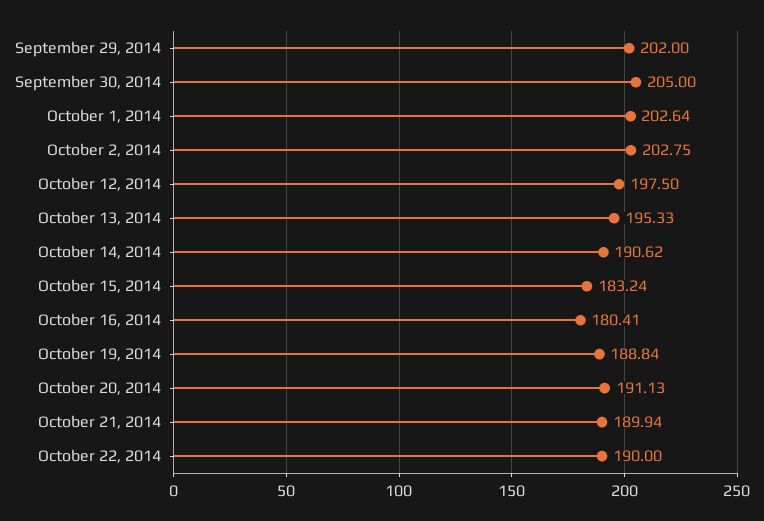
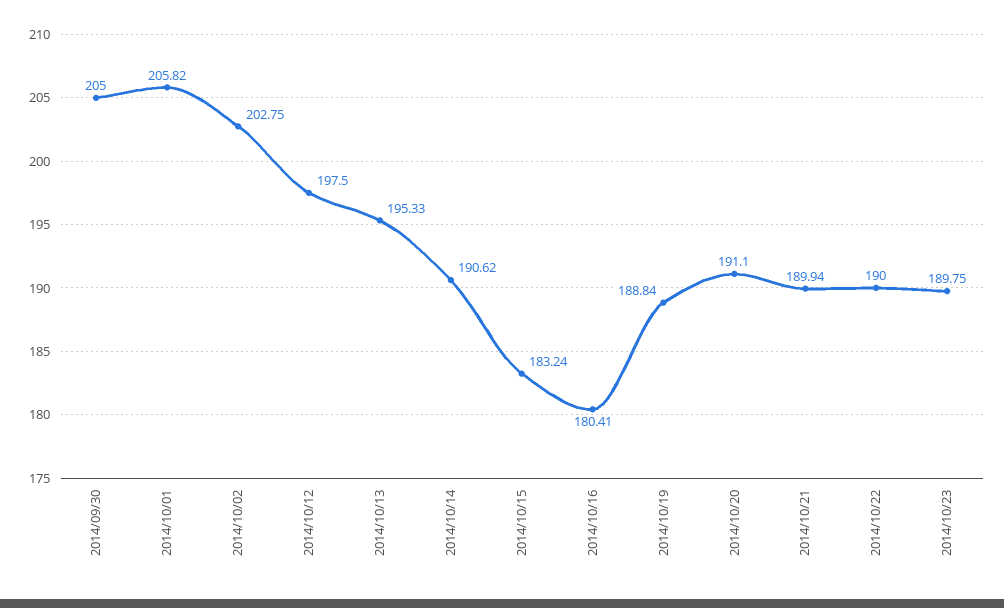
September 29, 2014: 202 -> none
October 1, 2014: 202.64 -> 205.82
October 20, 2014: 191.13 -> 191.1
2014/10/23: none -> 189.75

